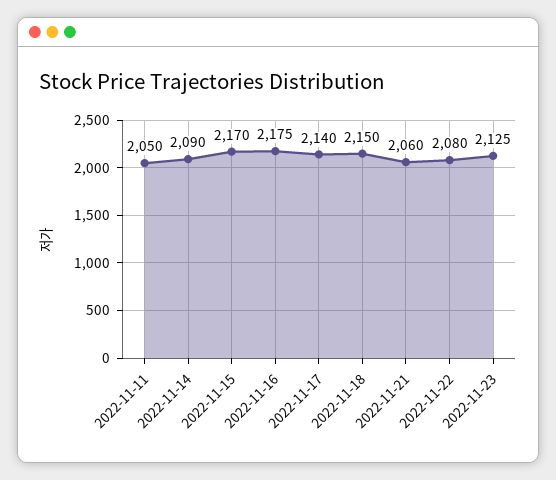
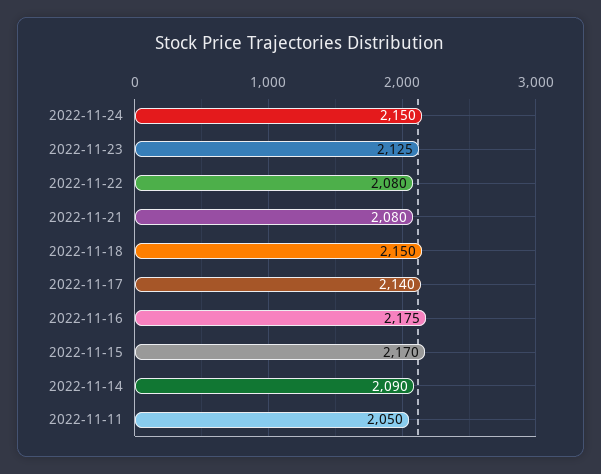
2022-11-21: 2060 -> 2080
2022-11-24: none -> 2150

